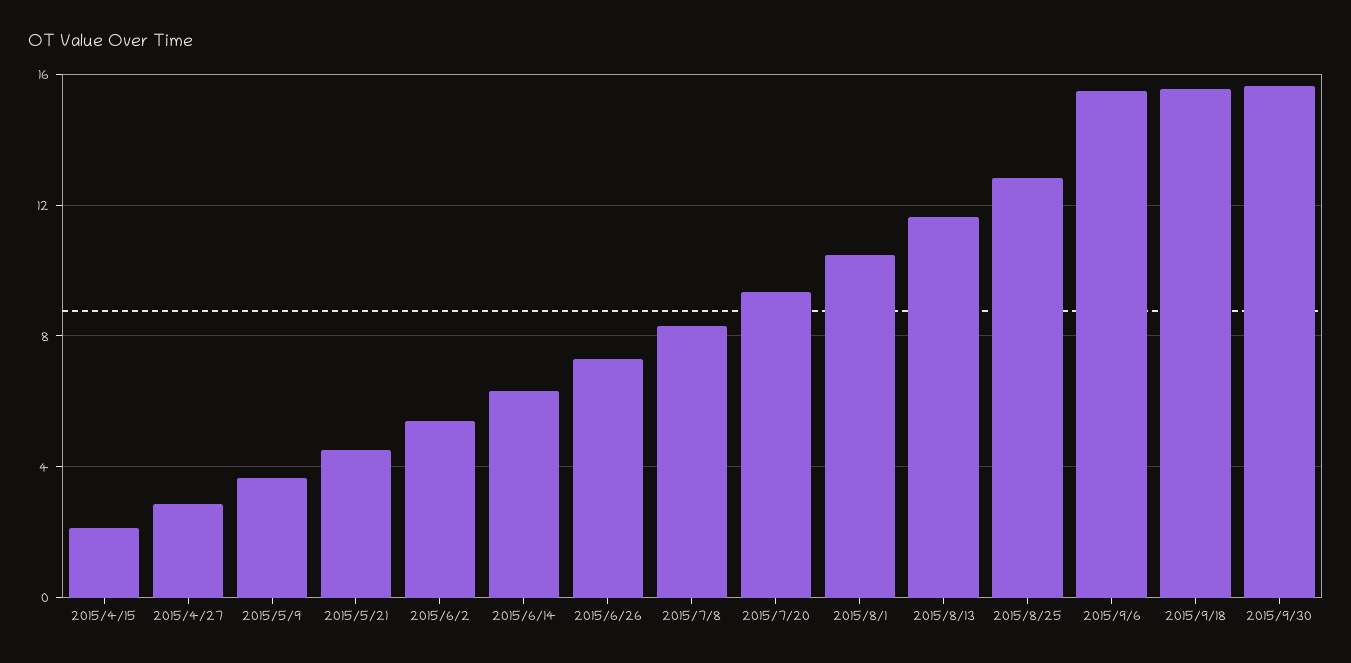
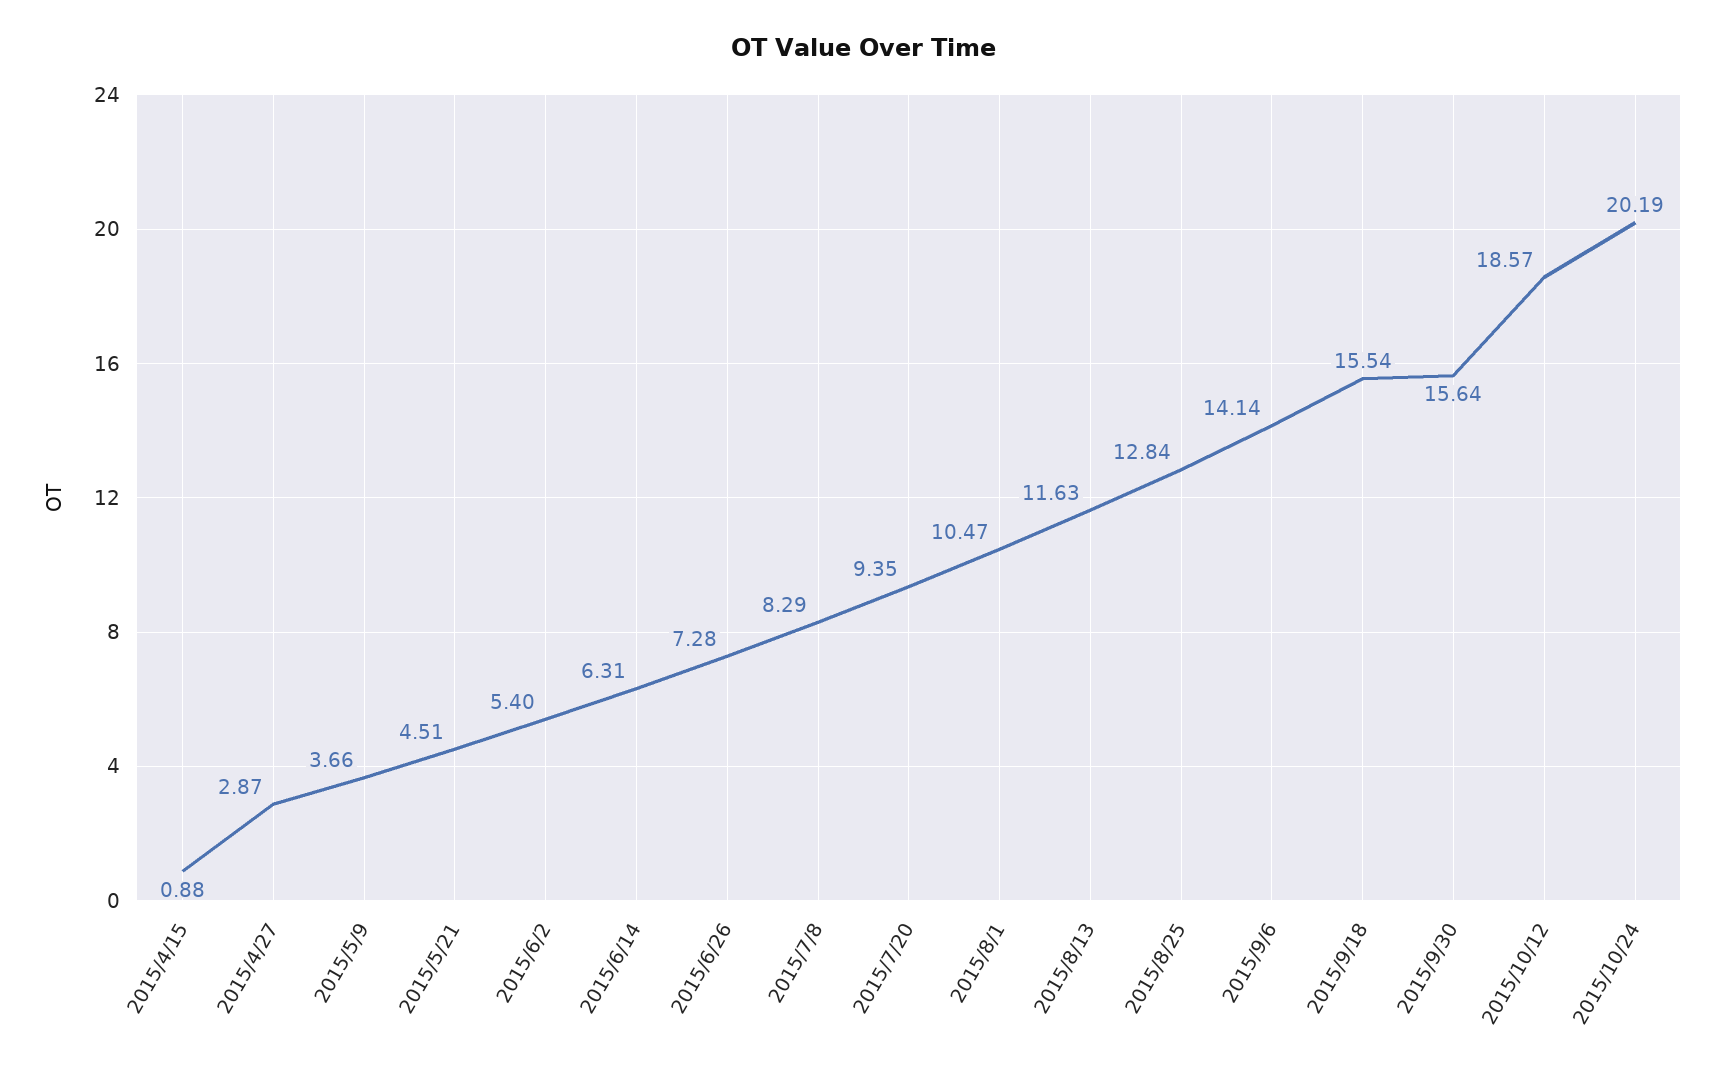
2015/4/15: 2 -> 0.88
2015/9/6: 15.5 -> 14.14
2015/10/12: none -> 18.57
2015/10/24: none -> 20.19

